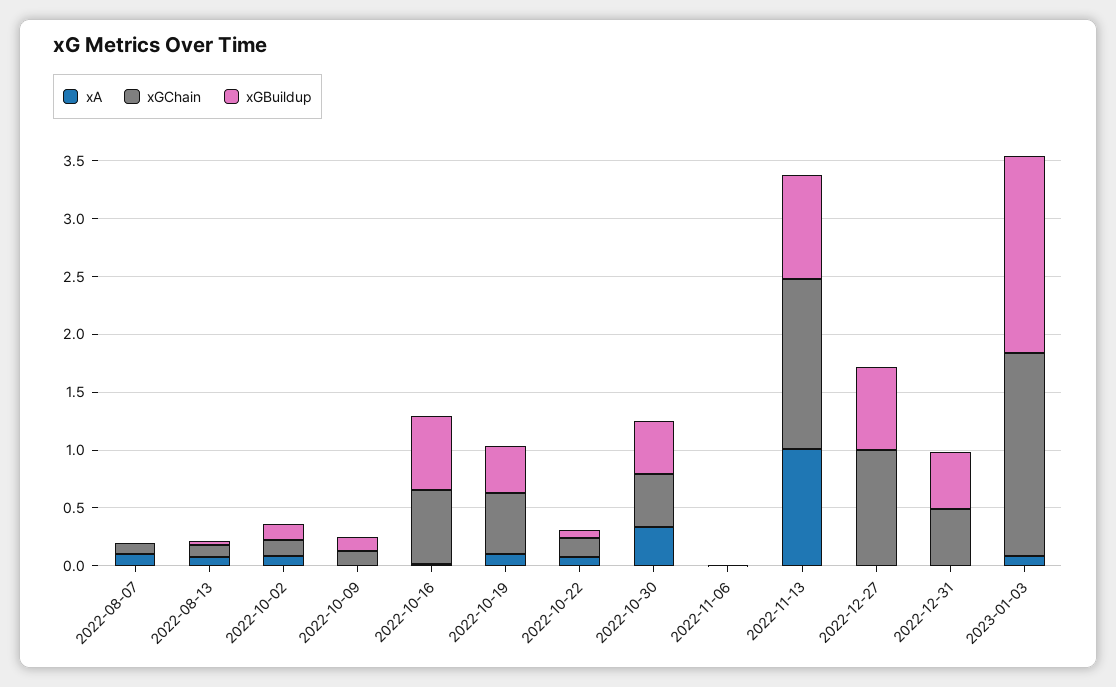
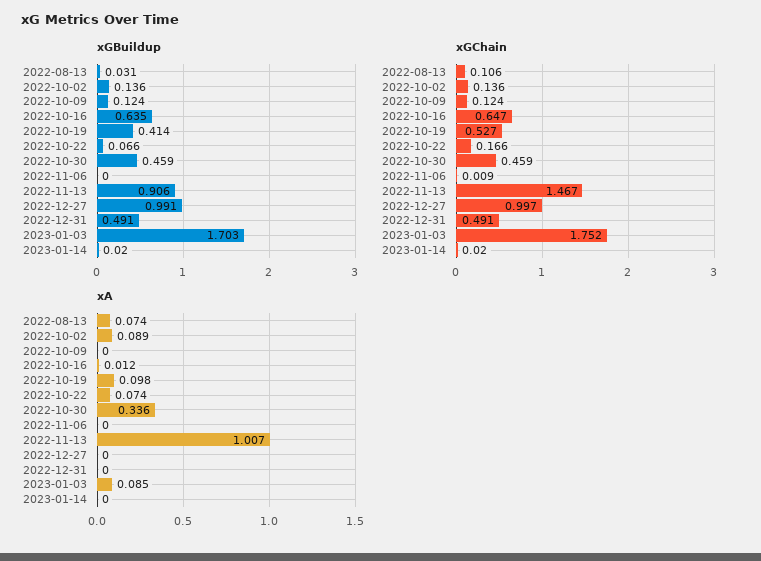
xA, 2022-08-07: 0.1 -> none
xGChain, 2022-08-07: 0.1 -> none
xGBuildup, 2022-08-07: 0 -> none
xGBuildup, 2022-12-27: 0.7 -> 0.991
xGBuildup, 2023-01-14: none -> 0.02
xGChain, 2023-01-14: none -> 0.02
xA, 2023-01-14: none -> 0

